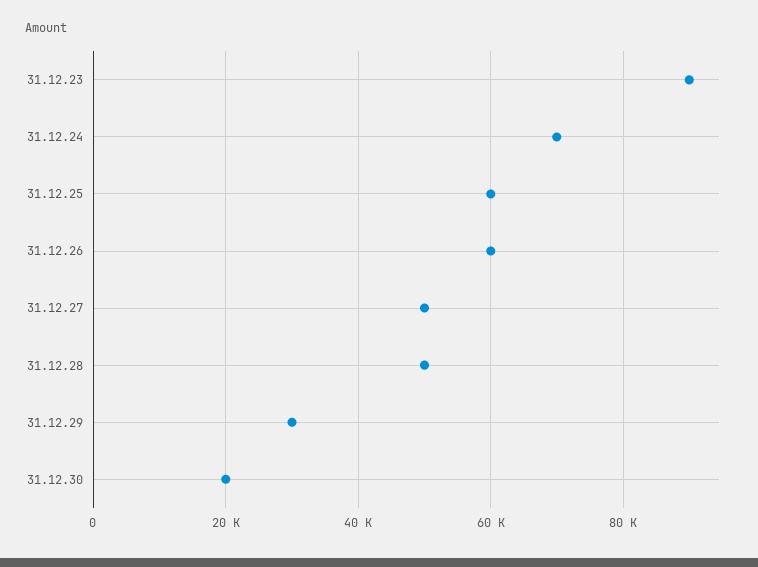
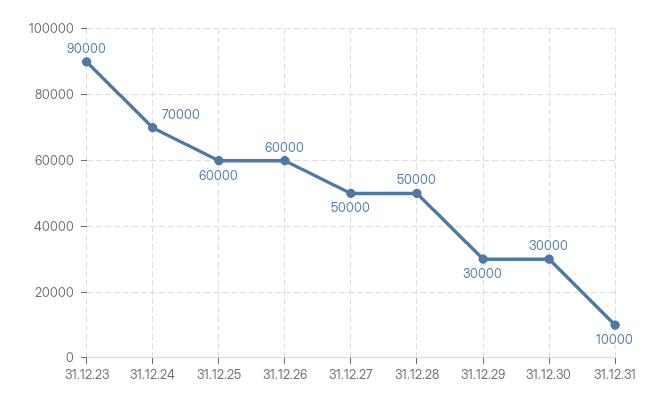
31.12.30: 20000 -> 30000
31.12.31: none -> 10000

